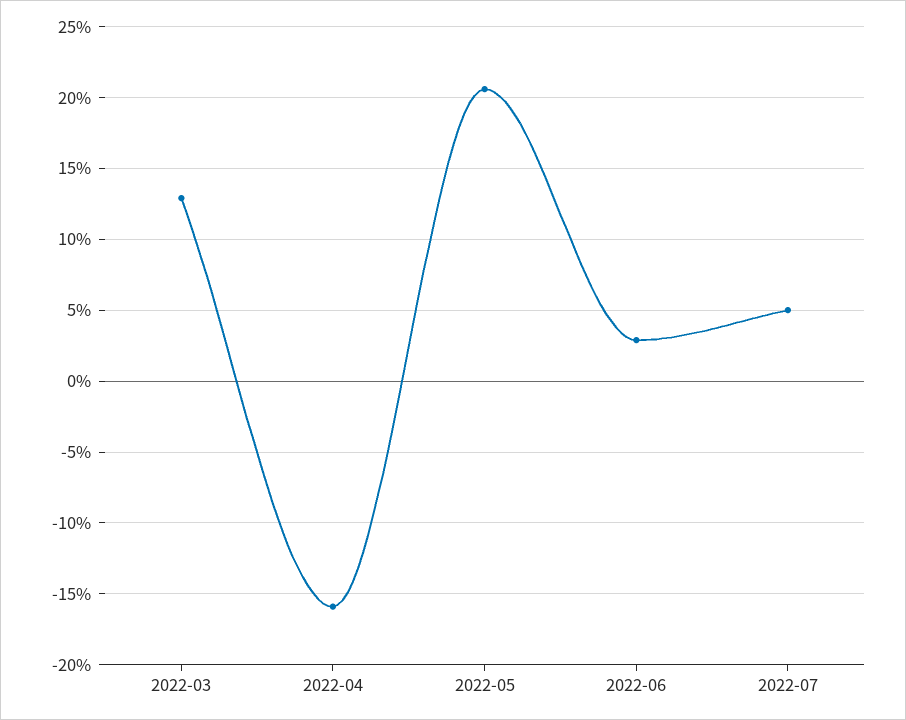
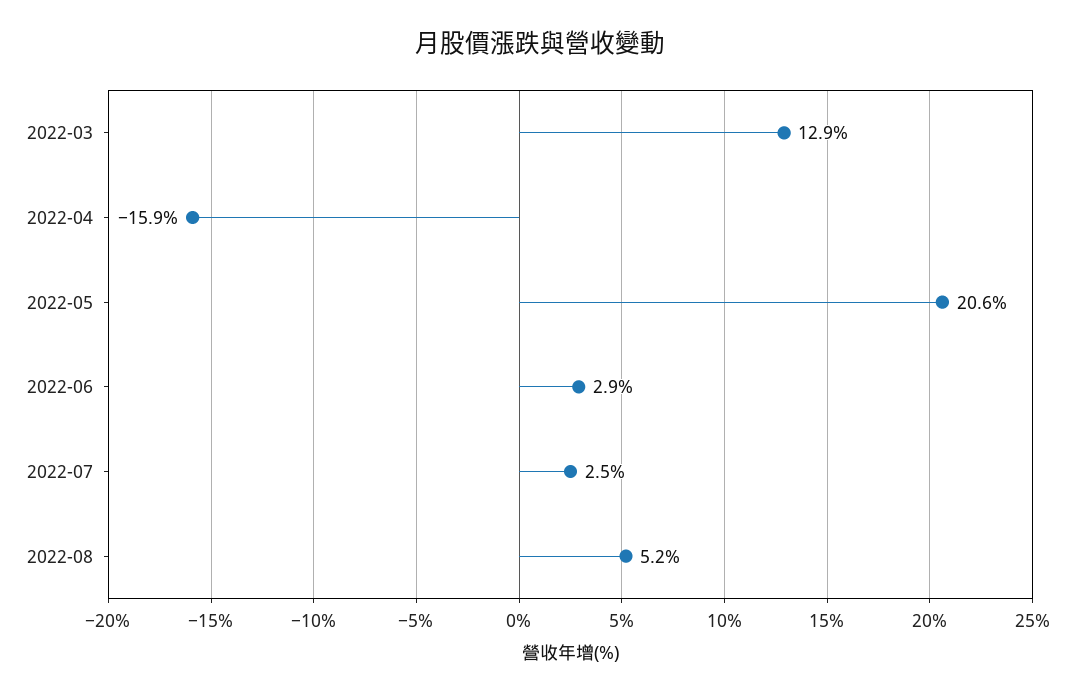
2022-07: 5 -> 2.5
2022-08: none -> 5.2

